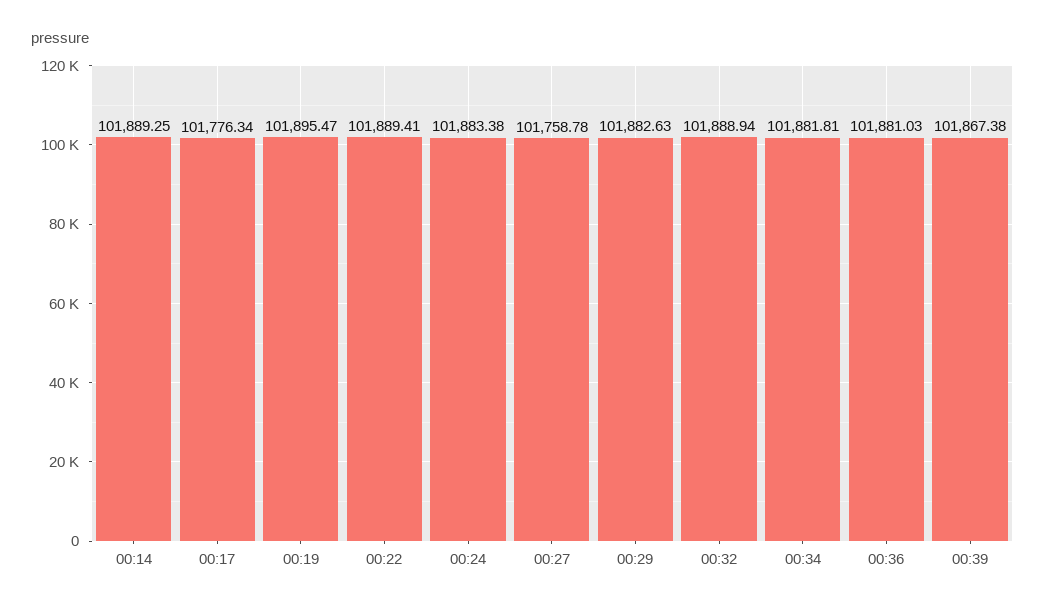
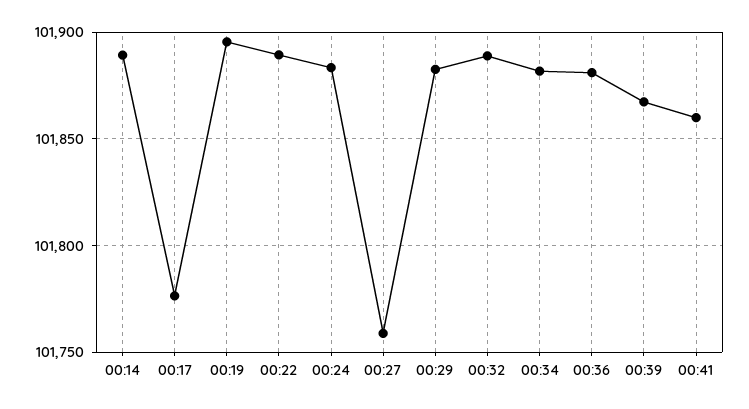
00:41: none -> 101860

